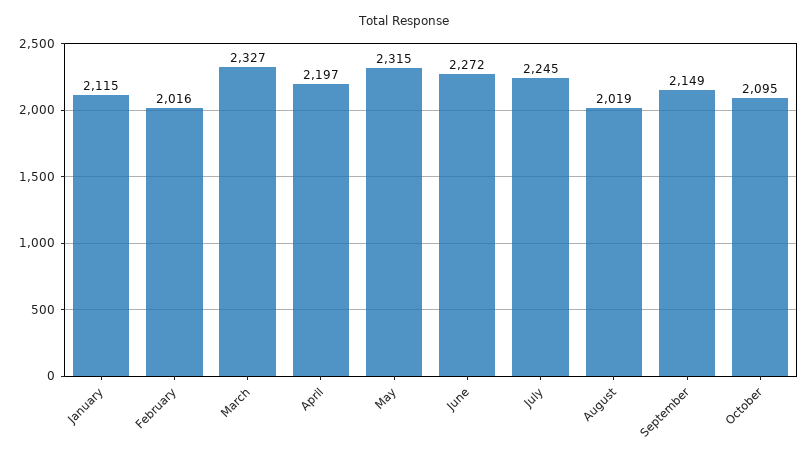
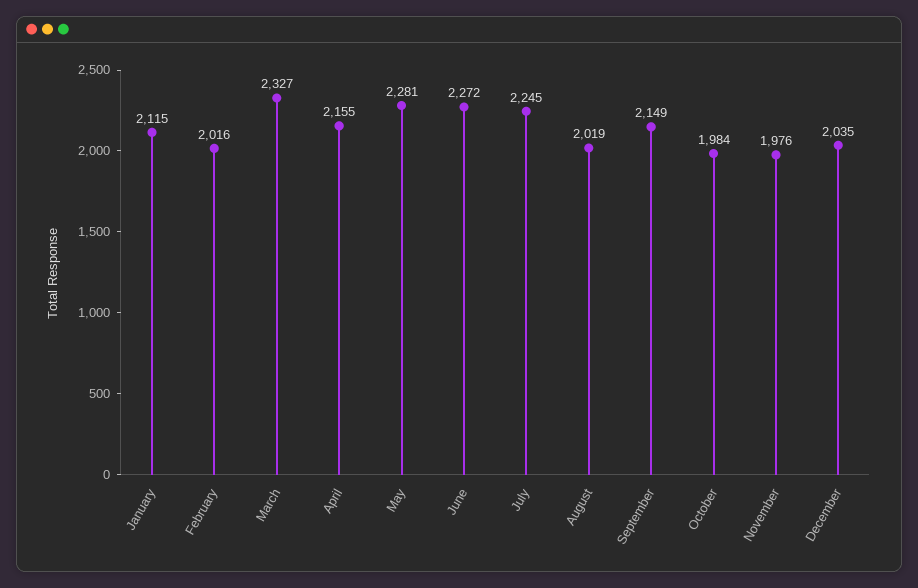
April: 2197 -> 2155
May: 2315 -> 2281
October: 2095 -> 1984
November: none -> 1976
December: none -> 2035

